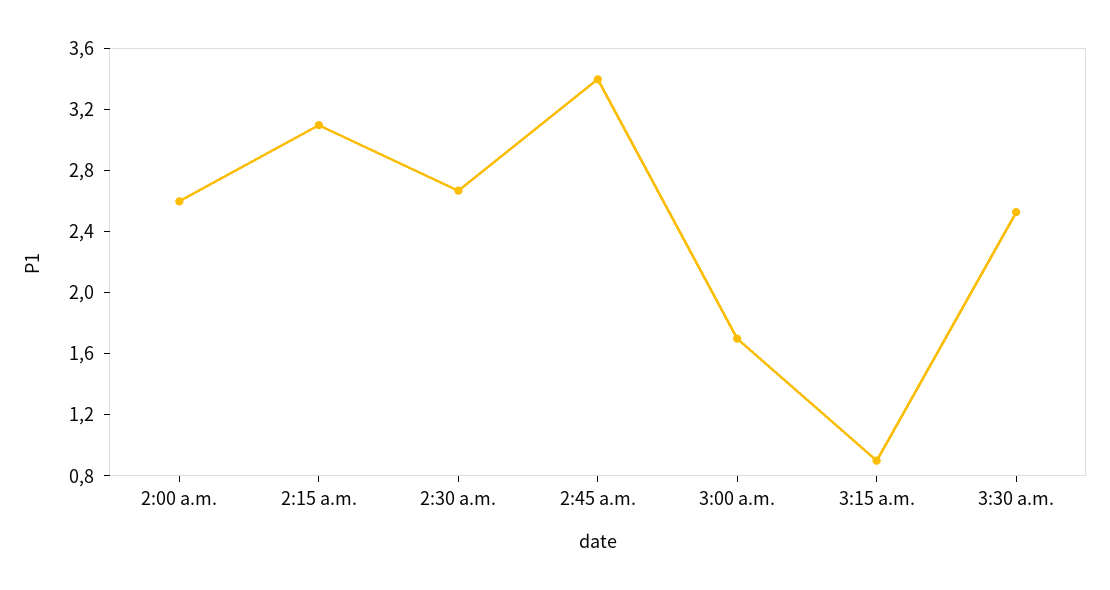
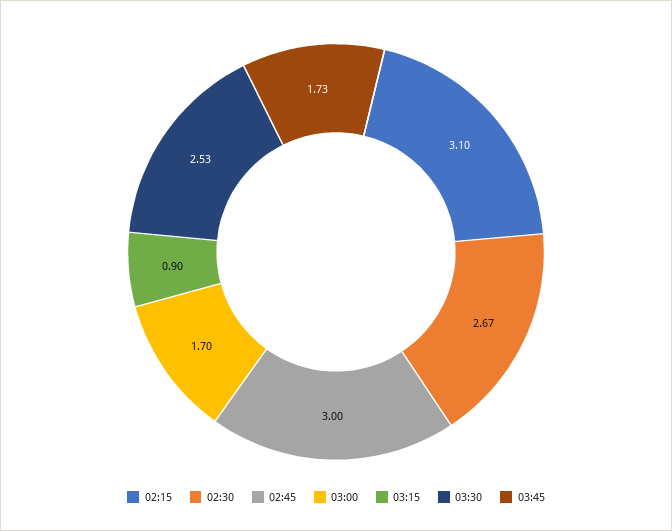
2:00 a.m.: 2.6 -> none
2:45 a.m.: 3.4 -> 3
03:45: none -> 1.73

